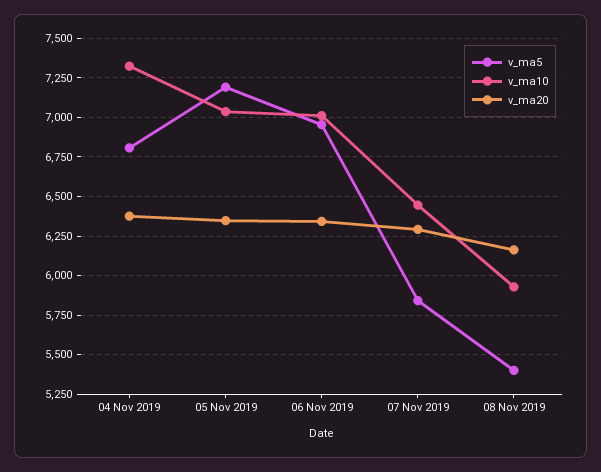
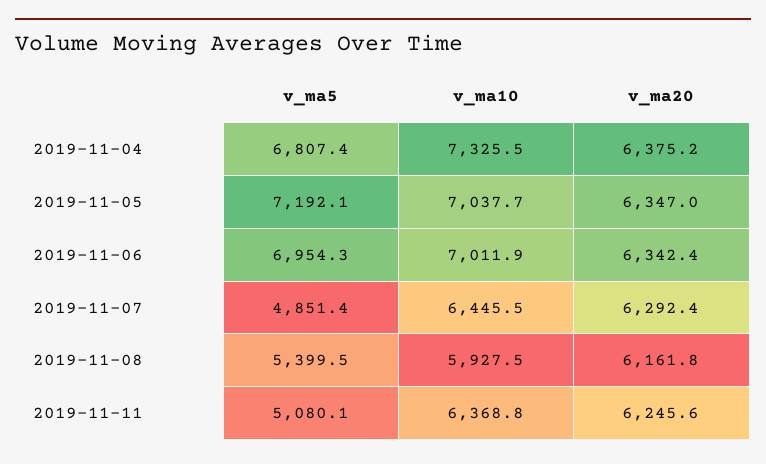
v_ma5, 07 Nov 2019: 5850 -> 4851.4
v_ma5, 2019-11-11: none -> 5080.1
v_ma10, 2019-11-11: none -> 6368.8
v_ma20, 2019-11-11: none -> 6245.6

